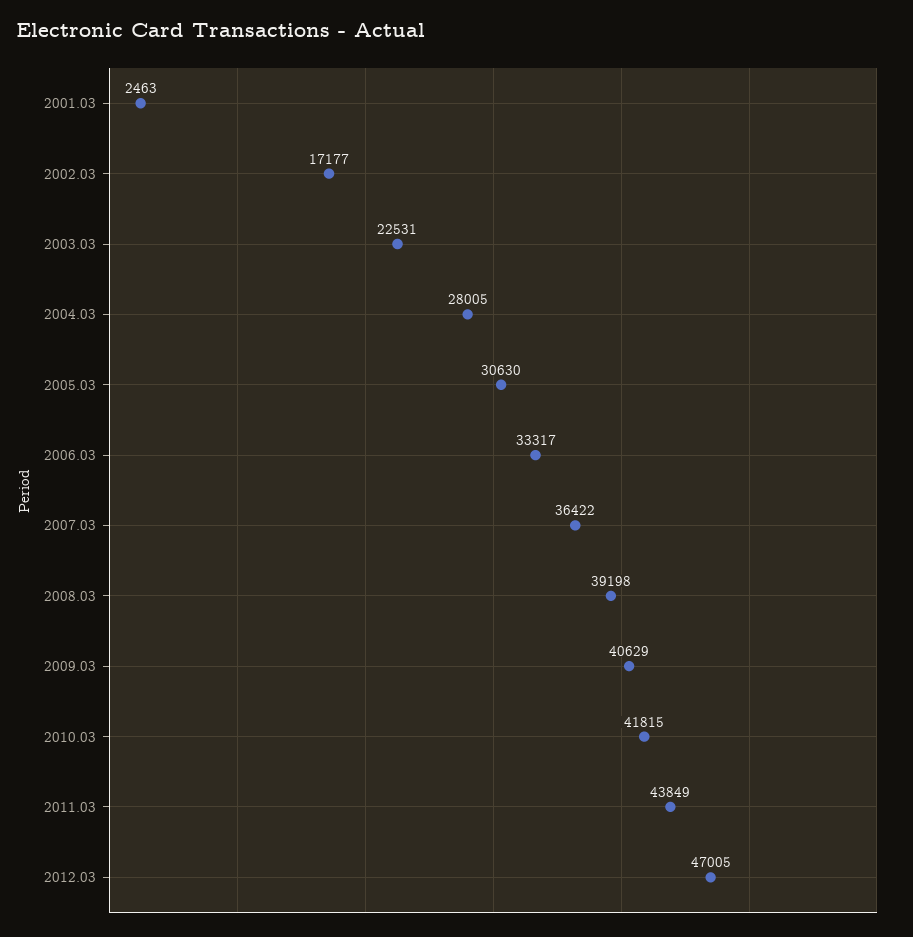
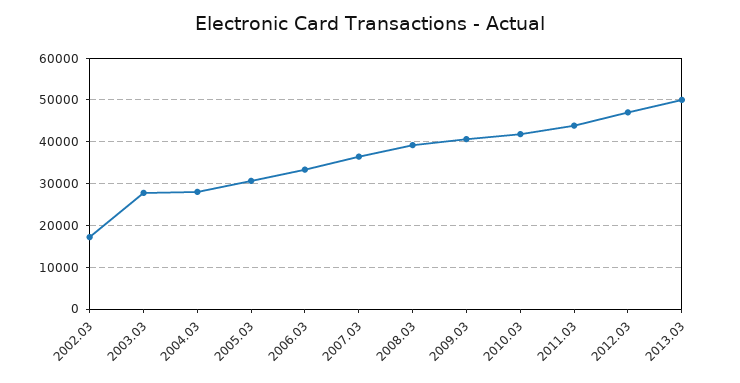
2001.03: 2463 -> none
2003.03: 22531 -> 28000
2013.03: none -> 50000

